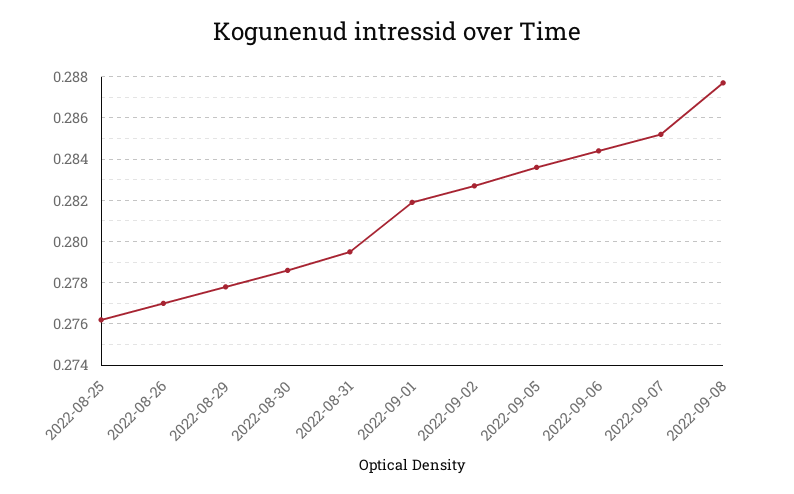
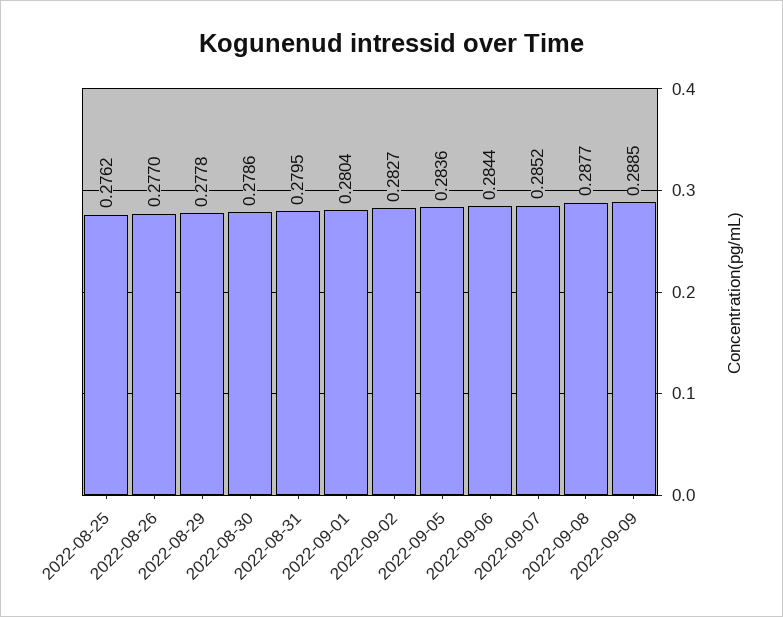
2022-09-01: 0.282 -> 0.2804
2022-09-09: none -> 0.2885

